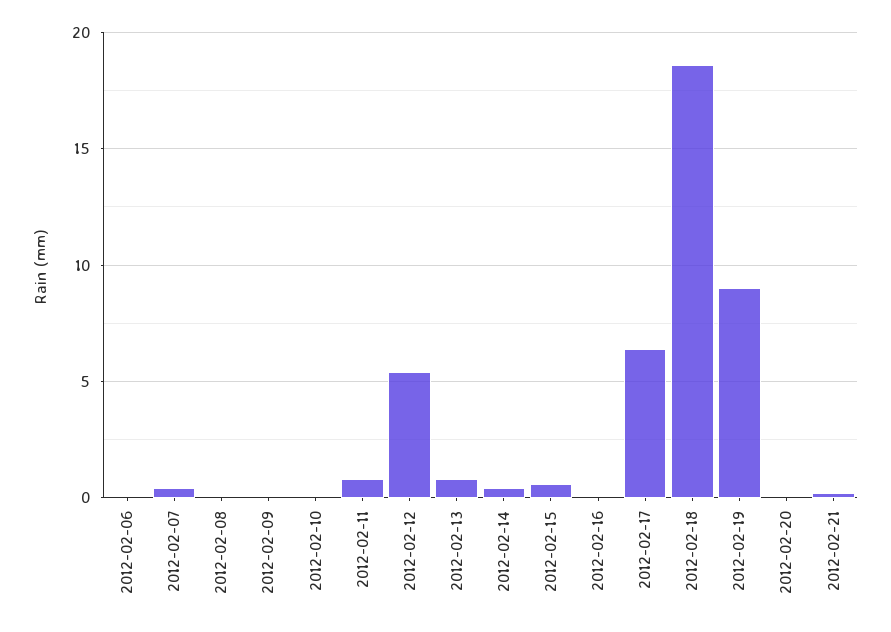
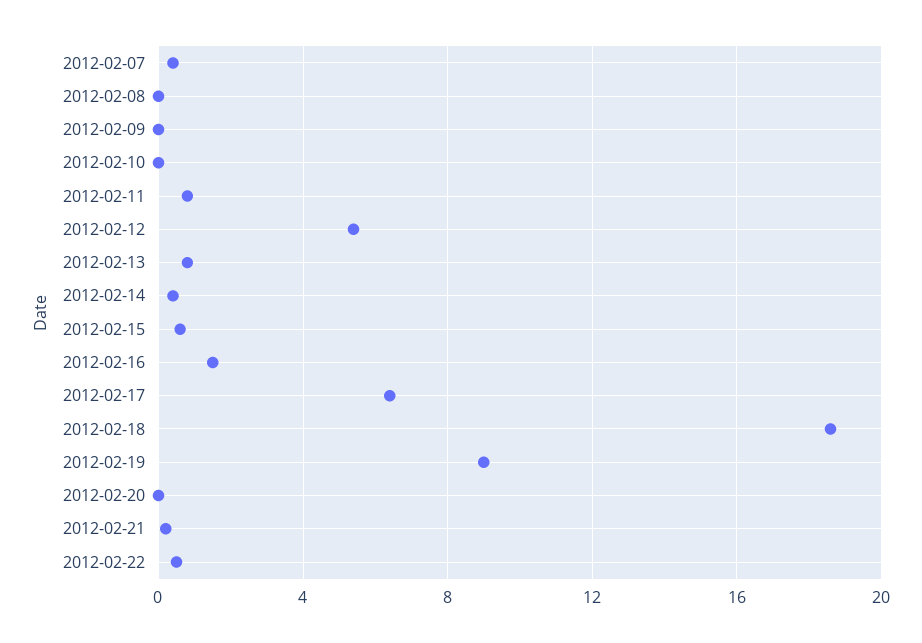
2012-02-06: 0 -> none
2012-02-16: 0 -> 1.5
2012-02-22: none -> 0.5

